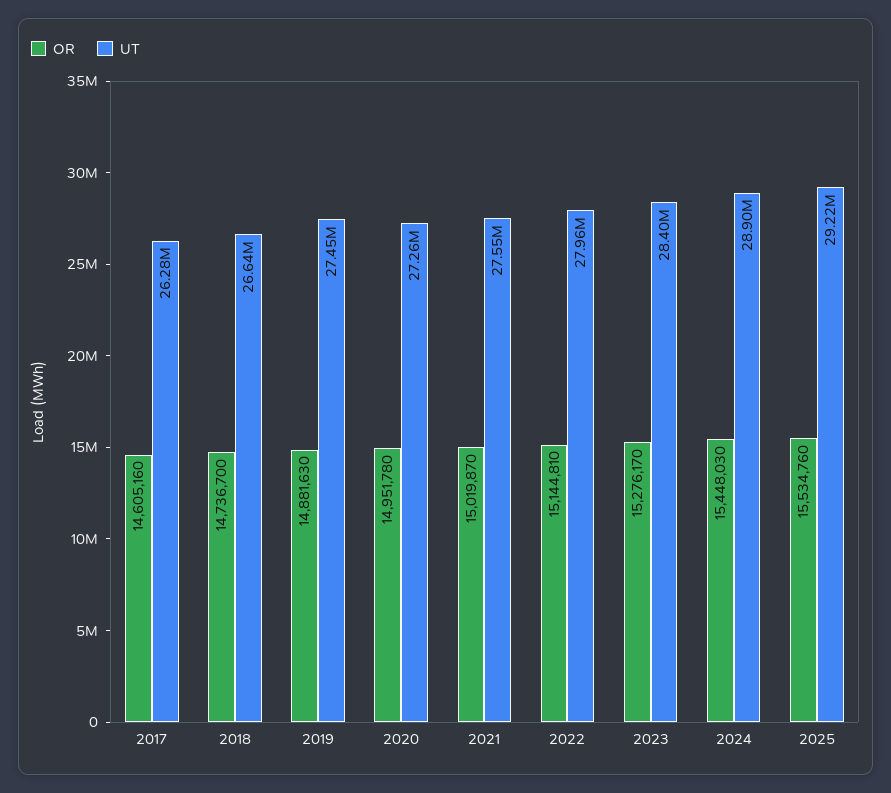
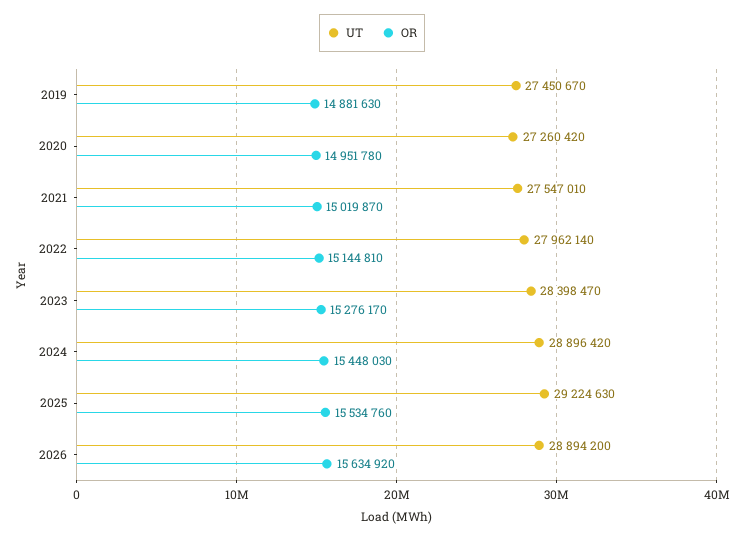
OR, 2017: 14605160 -> none
UT, 2017: 26280000 -> none
OR, 2018: 14736700 -> none
UT, 2018: 26640000 -> none
UT, 2026: none -> 28894200
OR, 2026: none -> 15634920

